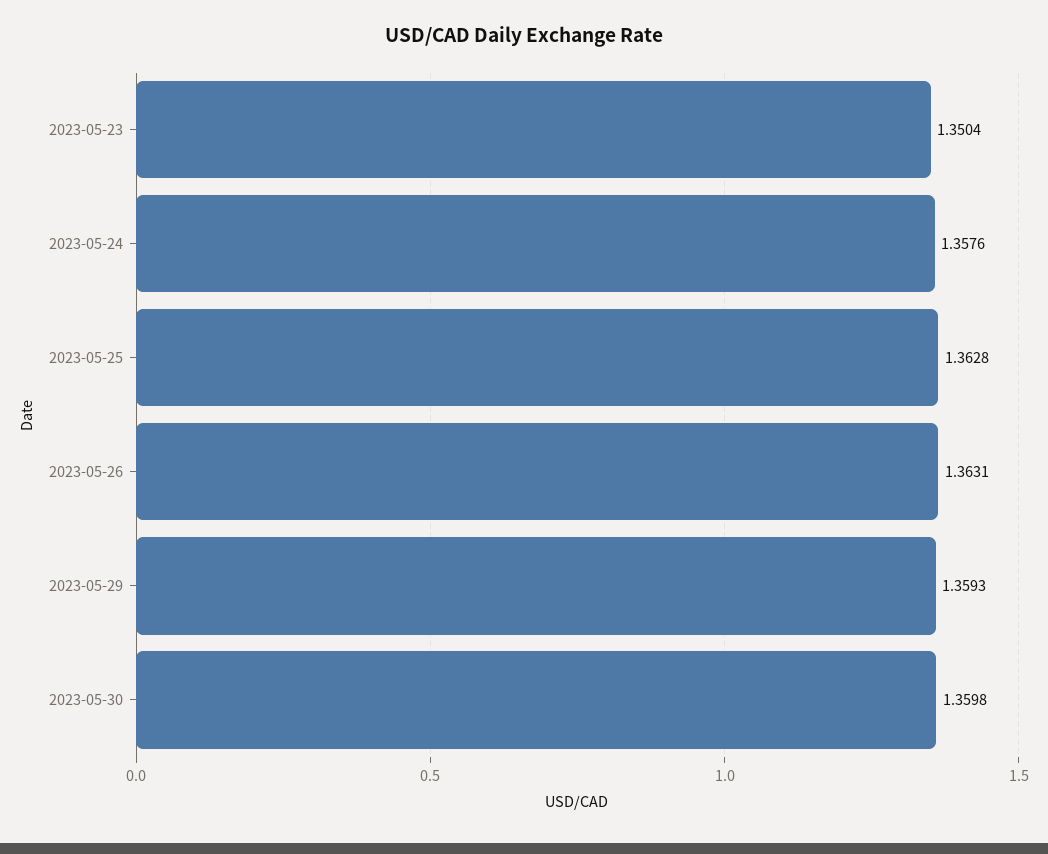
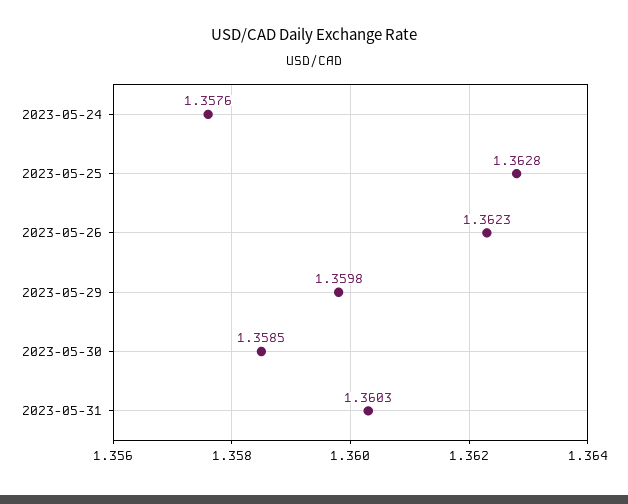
2023-05-23: 1.3504 -> none
2023-05-26: 1.3631 -> 1.3623
2023-05-29: 1.3593 -> 1.3598
2023-05-30: 1.3598 -> 1.3585
2023-05-31: none -> 1.3603

